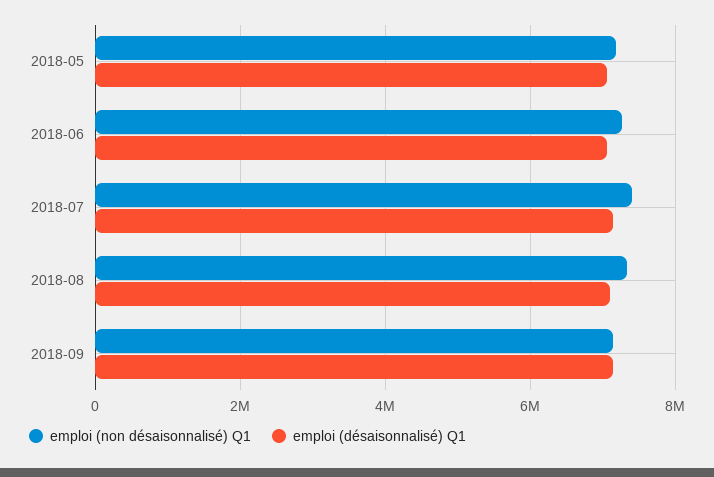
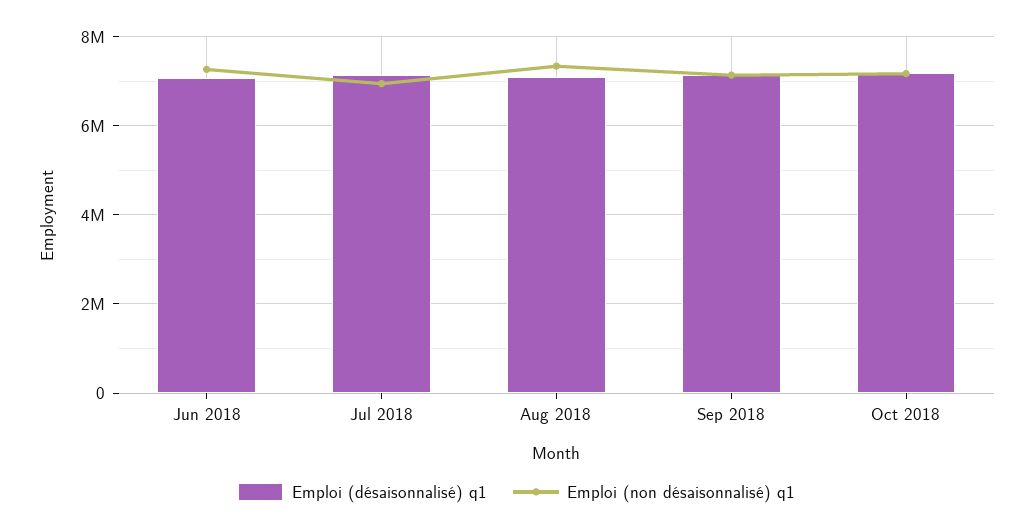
emploi (non désaisonnalisé) Q1, 2018-05: 7200000 -> none
emploi (désaisonnalisé) Q1, 2018-05: 7000000 -> none
emploi (non désaisonnalisé) Q1, 2018-07: 7400000 -> 7000000
emploi (désaisonnalisé) Q1, Oct 2018: none -> 7200000
emploi (non désaisonnalisé) Q1, Oct 2018: none -> 7200000

